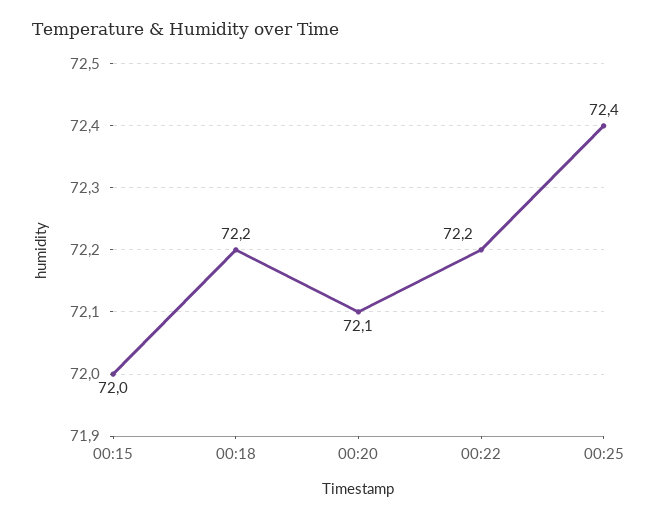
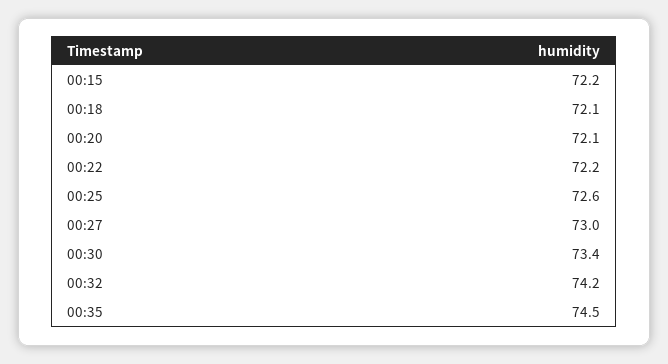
00:15: 72 -> 72.2
00:18: 72.2 -> 72.1
00:25: 72.4 -> 72.6
00:27: none -> 73
00:30: none -> 73.4
00:32: none -> 74.2
00:35: none -> 74.5

